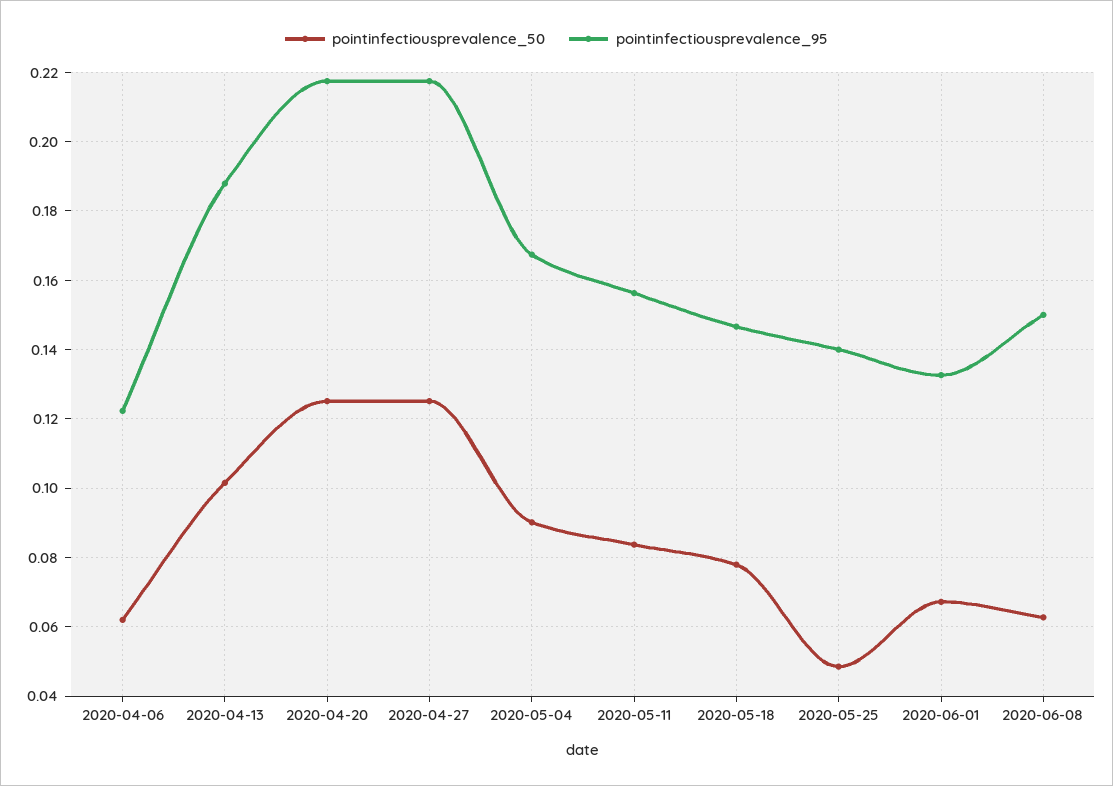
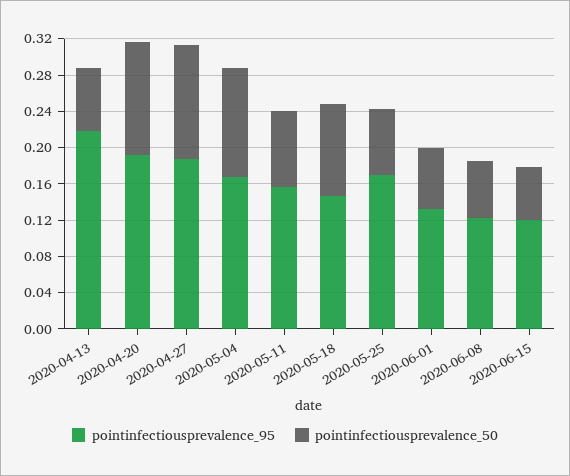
pointinfectiousprevalence_50, 2020-04-06: 0.062 -> none
pointinfectiousprevalence_95, 2020-04-06: 0.122 -> none
pointinfectiousprevalence_50, 2020-04-13: 0.102 -> 0.07
pointinfectiousprevalence_95, 2020-04-13: 0.188 -> 0.22
pointinfectiousprevalence_95, 2020-04-20: 0.218 -> 0.19
pointinfectiousprevalence_95, 2020-04-27: 0.218 -> 0.19
pointinfectiousprevalence_50, 2020-05-04: 0.09 -> 0.12
pointinfectiousprevalence_50, 2020-05-18: 0.078 -> 0.1
pointinfectiousprevalence_50, 2020-05-25: 0.048 -> 0.07
pointinfectiousprevalence_95, 2020-05-25: 0.14 -> 0.17
pointinfectiousprevalence_95, 2020-06-08: 0.15 -> 0.12
pointinfectiousprevalence_95, 2020-06-15: none -> 0.12
pointinfectiousprevalence_50, 2020-06-15: none -> 0.06

